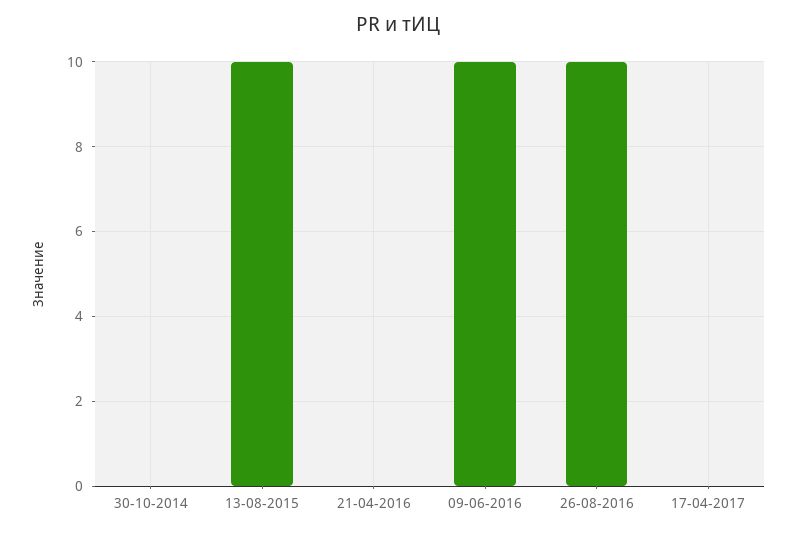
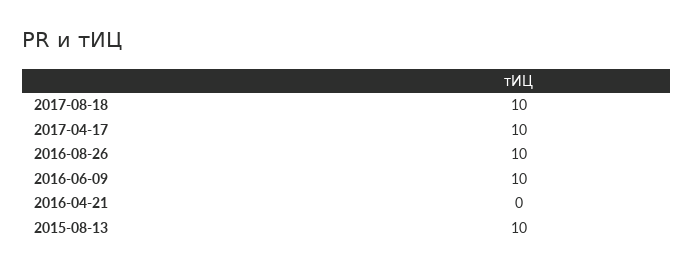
30-10-2014: 0 -> none
17-04-2017: 0 -> 10
2017-08-18: none -> 10

